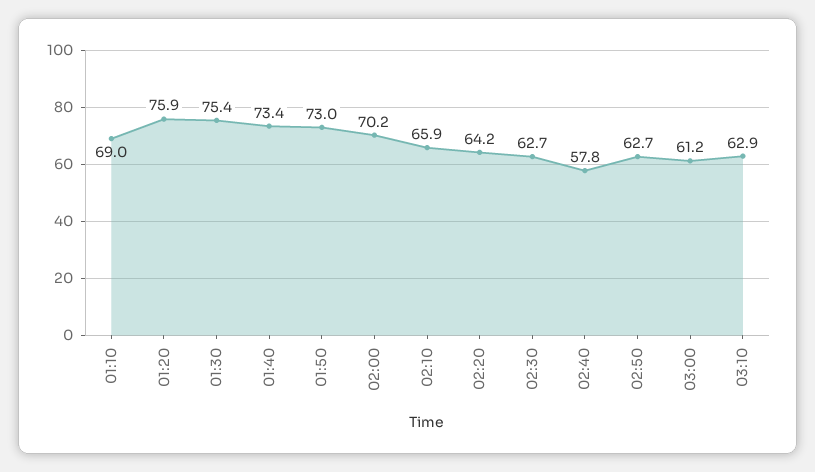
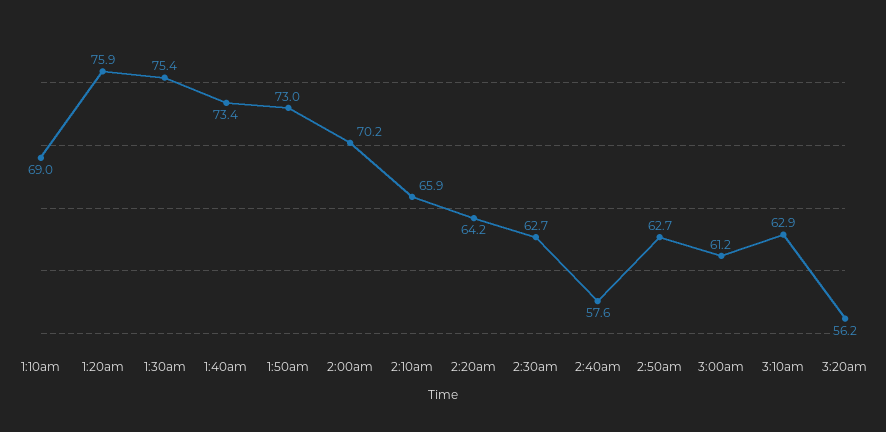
02:40: 57.8 -> 57.6
3:20am: none -> 56.2

